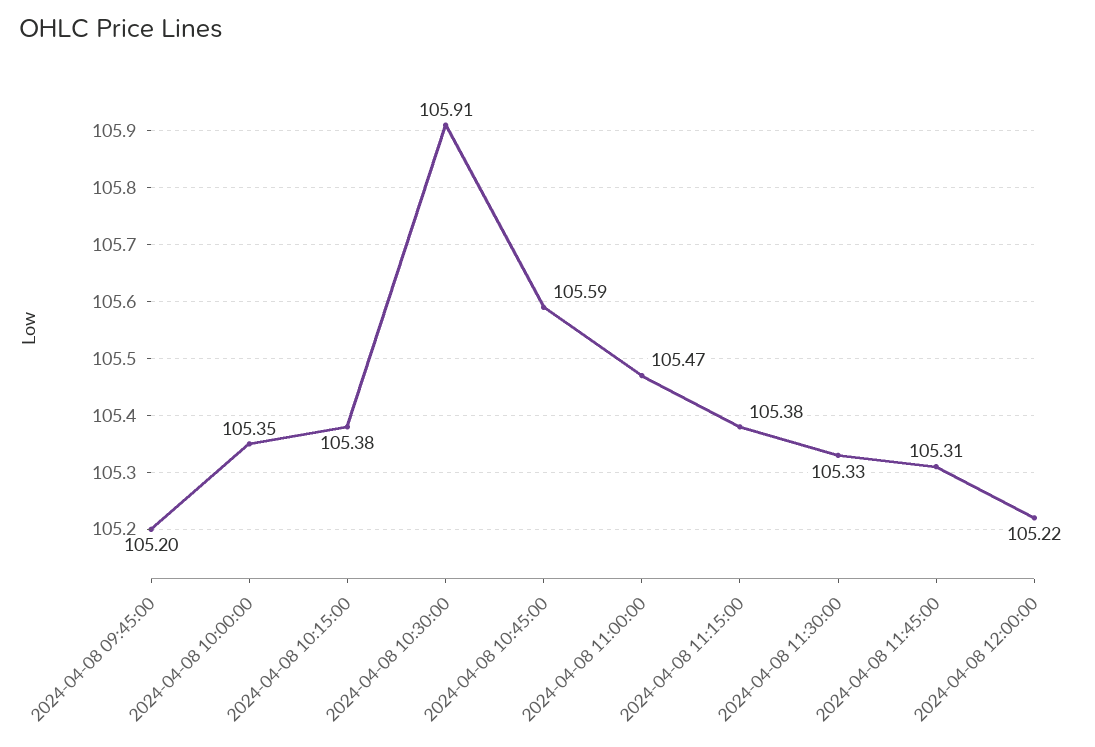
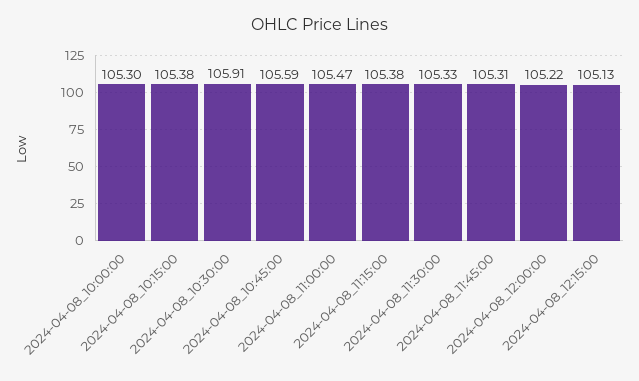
2024-04-08 09:45:00: 105.2 -> none
2024-04-08 10:00:00: 105.35 -> 105.3
2024-04-08_12:15:00: none -> 105.13

